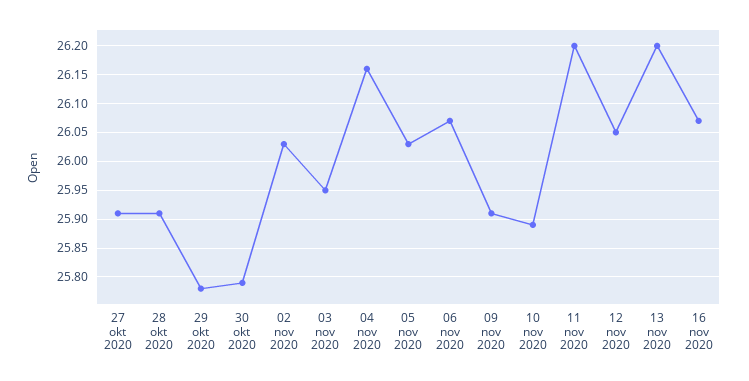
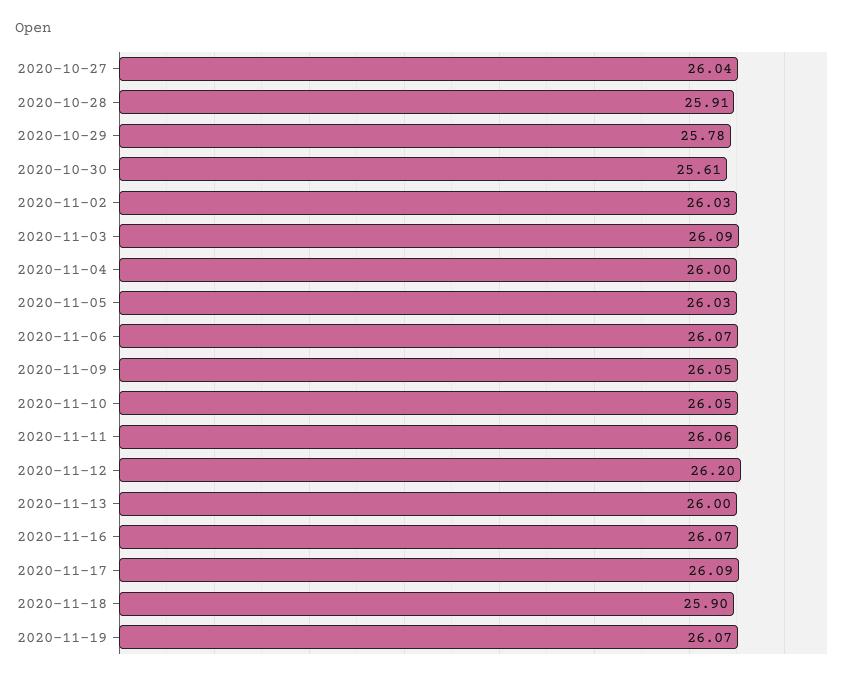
27 okt 2020: 25.9 -> 26.04
30 okt 2020: 25.8 -> 25.61
03 nov 2020: 25.95 -> 26.09
04 nov 2020: 26.15 -> 26
09 nov 2020: 25.9 -> 26.05
10 nov 2020: 25.9 -> 26.05
11 nov 2020: 26.2 -> 26.06
12 nov 2020: 26.05 -> 26.2
13 nov 2020: 26.2 -> 26
2020-11-17: none -> 26.09
2020-11-18: none -> 25.9
2020-11-19: none -> 26.07

